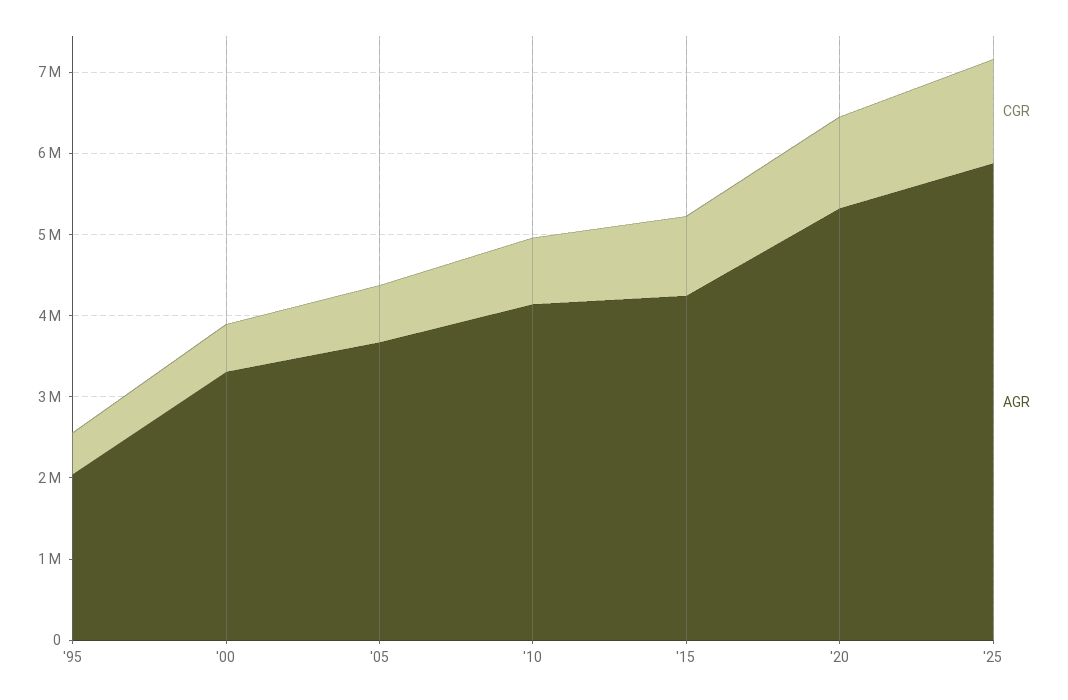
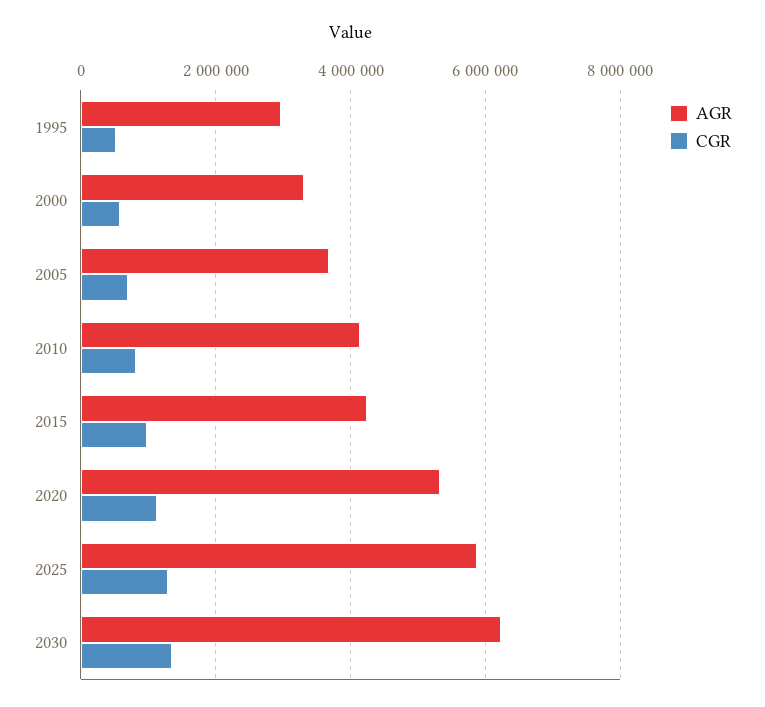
AGR, '95: 2000000 -> 3000000
AGR, 2030: none -> 6200000
CGR, 2030: none -> 1400000

